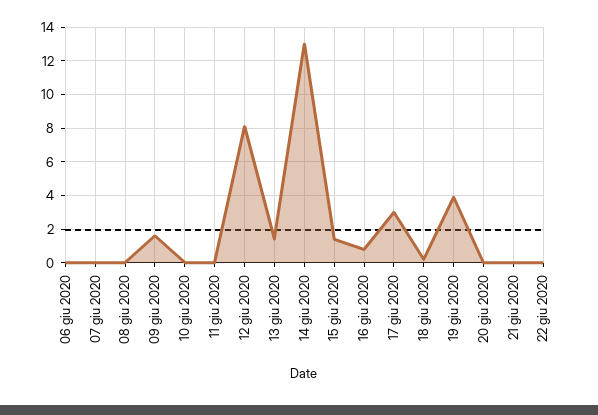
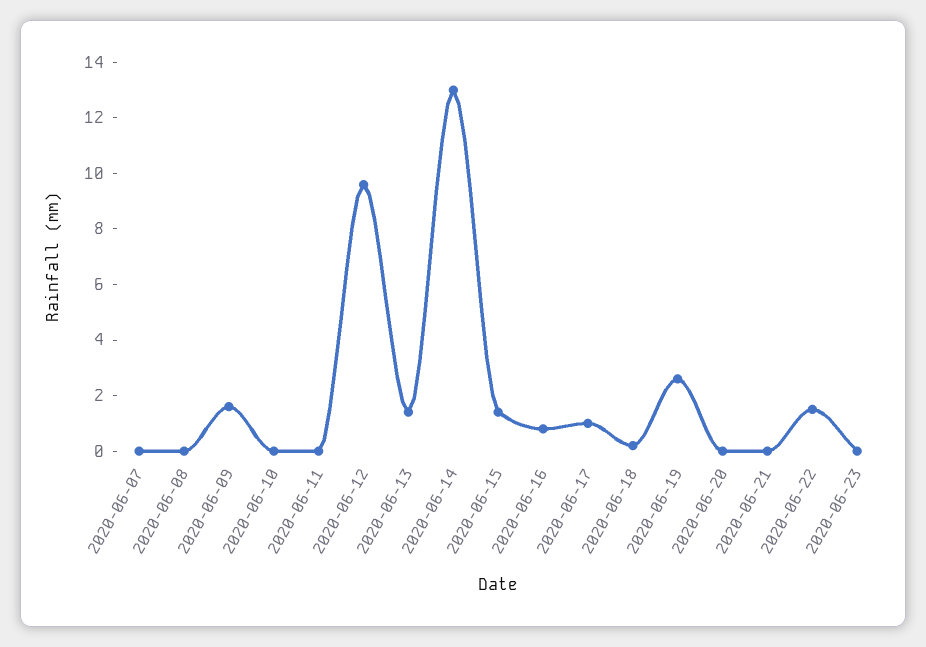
06 giu 2020: 0 -> none
12 giu 2020: 8 -> 9.5
17 giu 2020: 3 -> 1
19 giu 2020: 4 -> 2.5
22 giu 2020: 0 -> 1.5
2020-06-23: none -> 0

